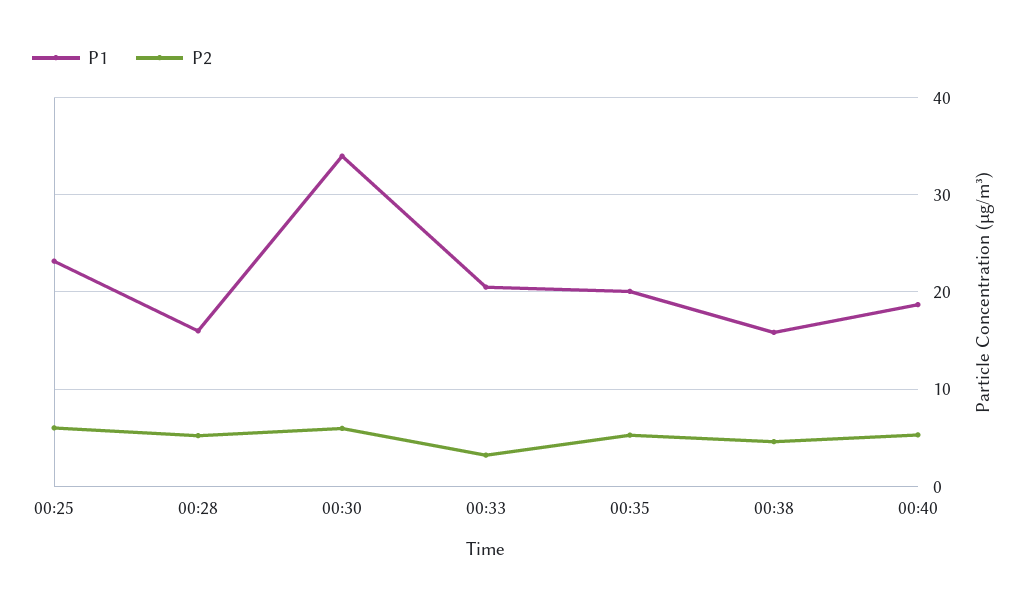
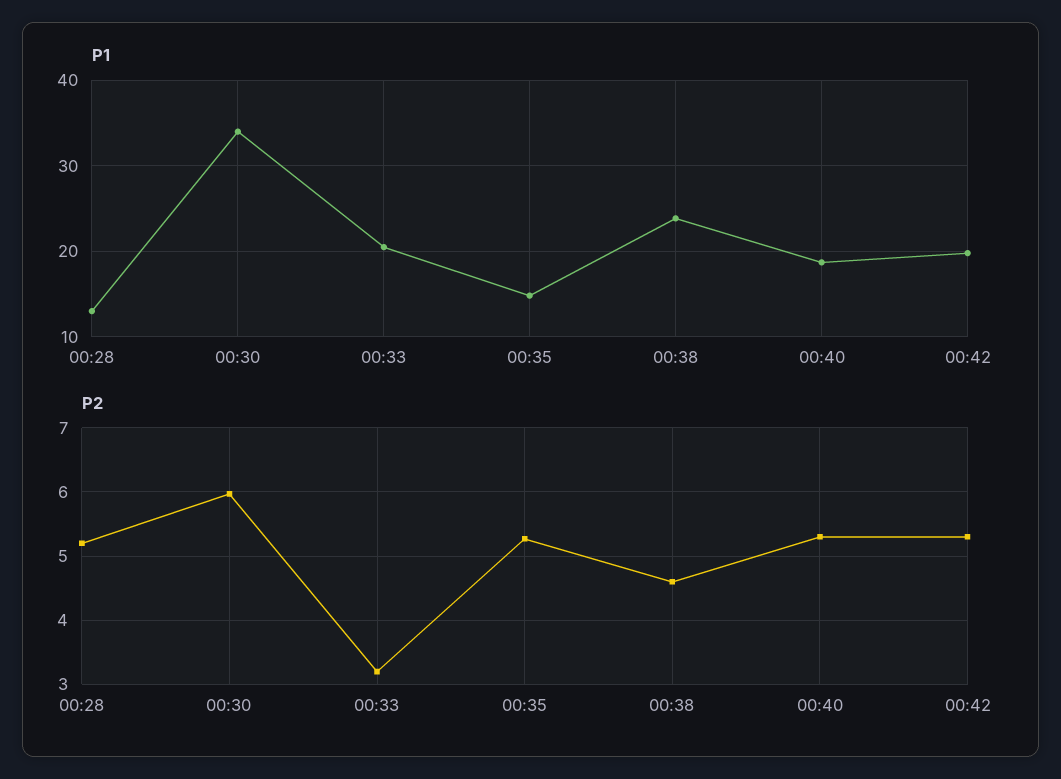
P1, 00:25: 23 -> none
P2, 00:25: 6 -> none
P1, 00:28: 16 -> 13
P1, 00:35: 20 -> 15
P1, 00:38: 16 -> 24
P1, 00:42: none -> 20
P2, 00:42: none -> 5.3

